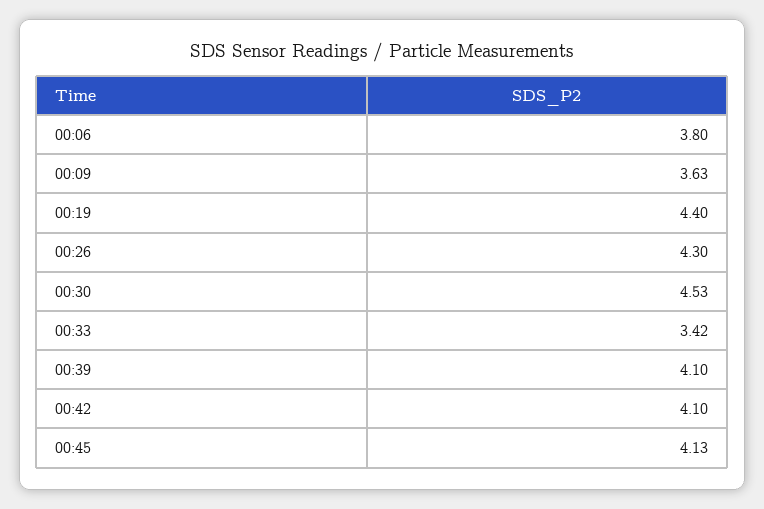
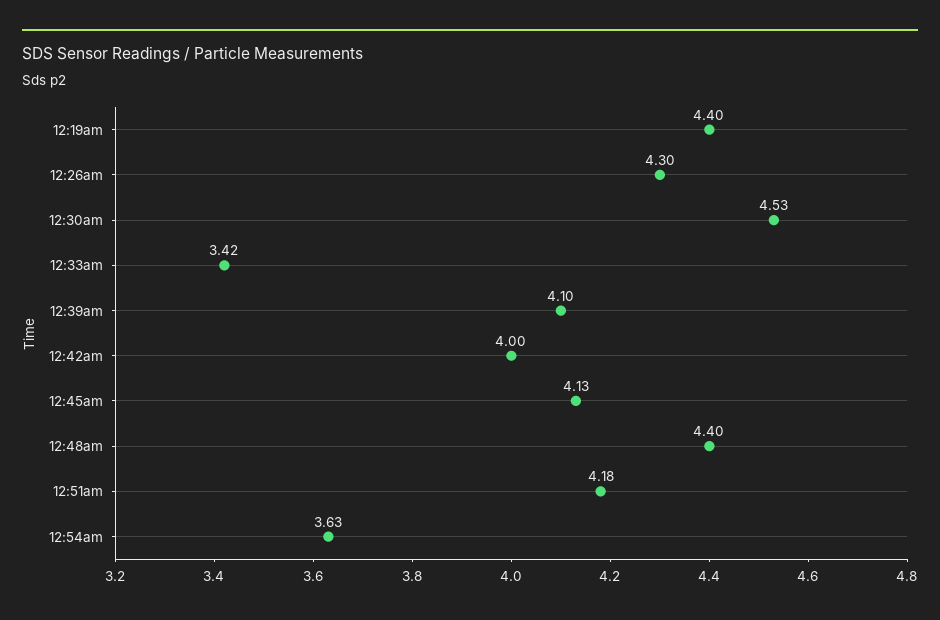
00:06: 3.8 -> none
00:09: 3.63 -> none
00:42: 4.1 -> 4
12:48am: none -> 4.4
12:51am: none -> 4.18
12:54am: none -> 3.63

